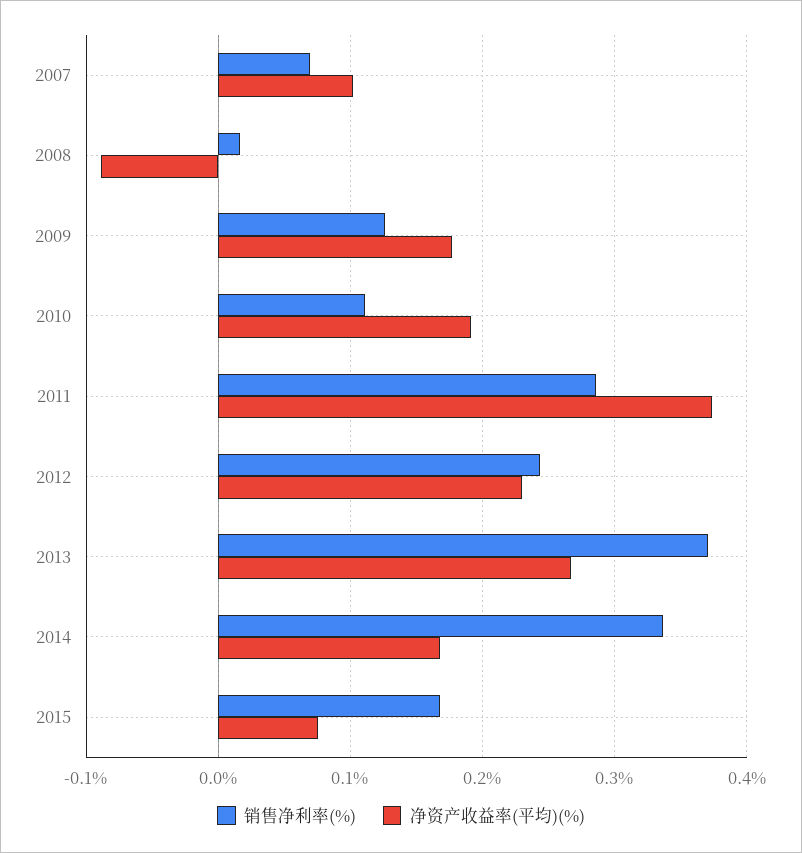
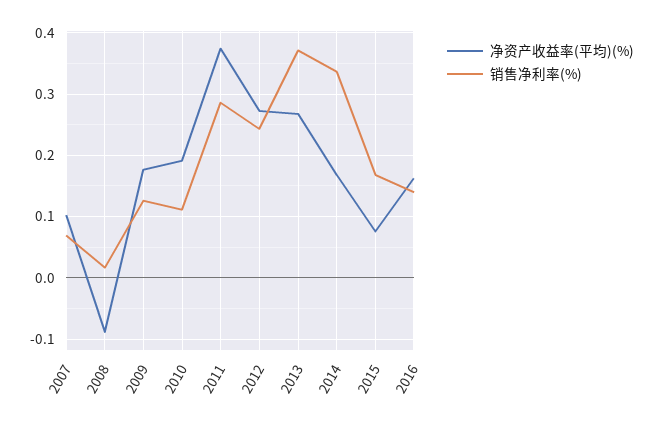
净资产收益率(平均)(%), 2012: 0.23 -> 0.27
净资产收益率(平均)(%), 2016: none -> 0.16
销售净利率(%), 2016: none -> 0.14

